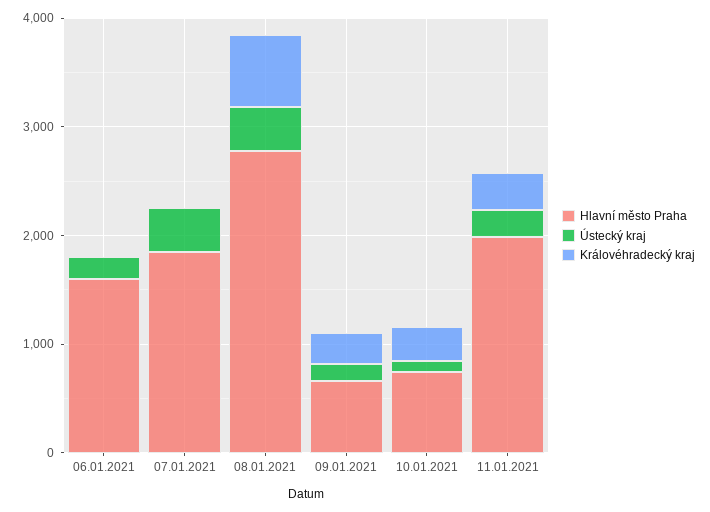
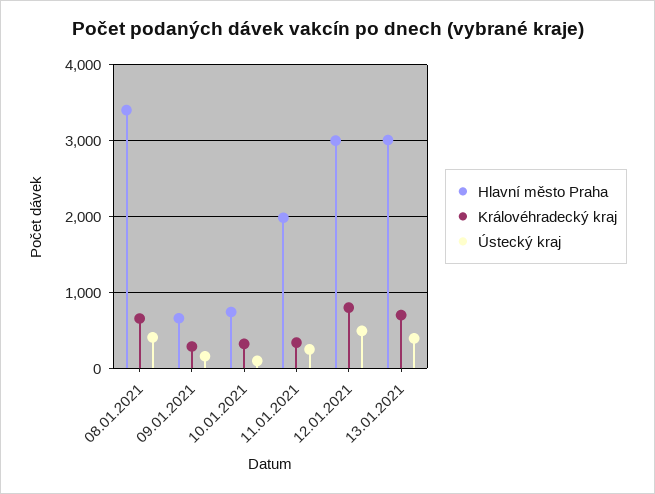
Hlavní město Praha, 06.01.2021: 1600 -> none
Ústecký kraj, 06.01.2021: 200 -> none
Královéhradecký kraj, 06.01.2021: 0 -> none
Hlavní město Praha, 07.01.2021: 1800 -> none
Ústecký kraj, 07.01.2021: 400 -> none
Královéhradecký kraj, 07.01.2021: 0 -> none
Hlavní město Praha, 08.01.2021: 2800 -> 3400
Hlavní město Praha, 12.01.2021: none -> 3000
Královéhradecký kraj, 12.01.2021: none -> 800
Ústecký kraj, 12.01.2021: none -> 500
Hlavní město Praha, 13.01.2021: none -> 3000
Královéhradecký kraj, 13.01.2021: none -> 700
Ústecký kraj, 13.01.2021: none -> 400

